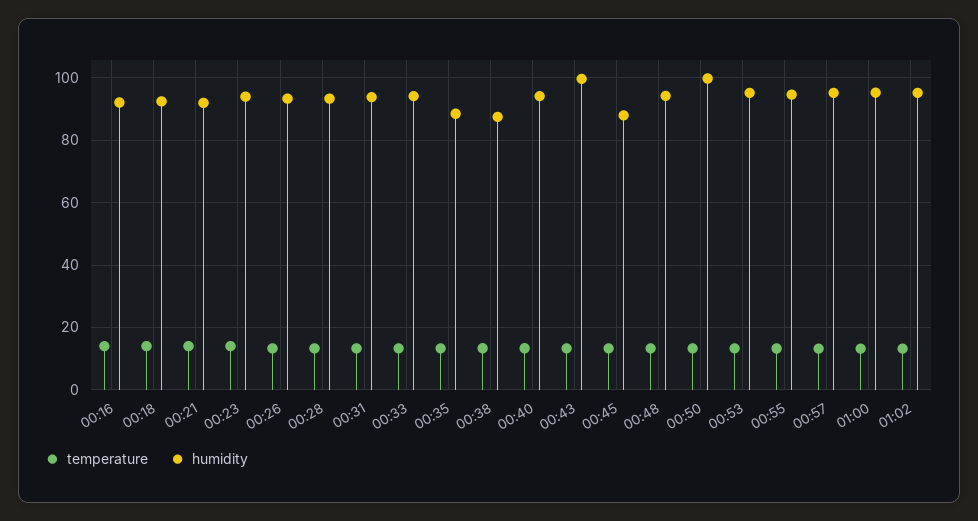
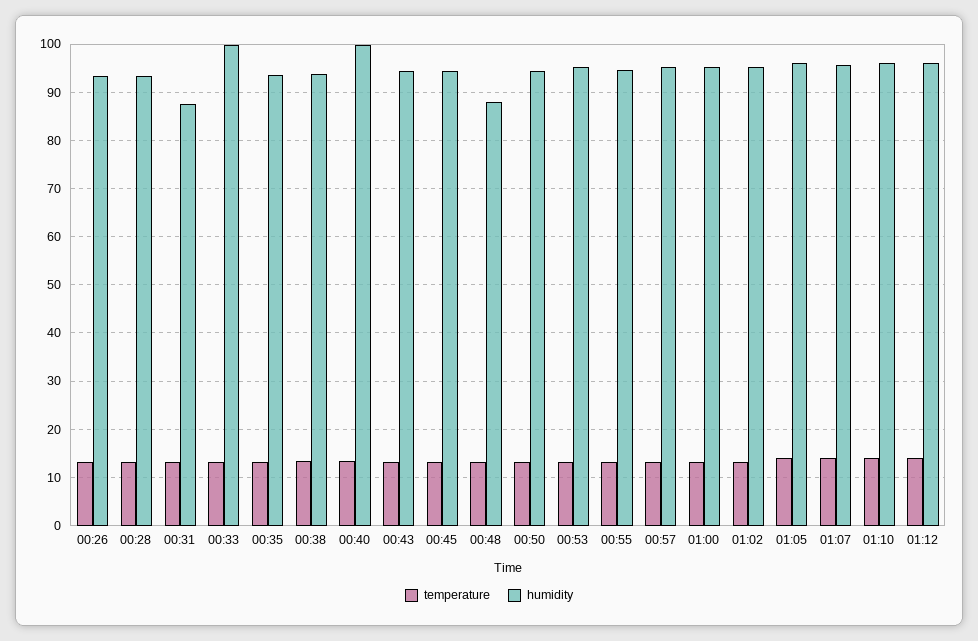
temperature, 00:16: 14 -> none
humidity, 00:16: 92 -> none
temperature, 00:18: 14 -> none
humidity, 00:18: 92 -> none
temperature, 00:21: 14 -> none
humidity, 00:21: 92 -> none
temperature, 00:23: 14 -> none
humidity, 00:23: 94 -> none
humidity, 00:31: 94 -> 88
humidity, 00:33: 94 -> 100
humidity, 00:35: 88 -> 94
humidity, 00:38: 88 -> 94
humidity, 00:40: 94 -> 100
humidity, 00:43: 100 -> 94
humidity, 00:45: 88 -> 94
humidity, 00:48: 94 -> 88
humidity, 00:50: 100 -> 94
temperature, 01:05: none -> 14
humidity, 01:05: none -> 96
temperature, 01:07: none -> 14
humidity, 01:07: none -> 96
temperature, 01:10: none -> 14
humidity, 01:10: none -> 96
temperature, 01:12: none -> 14
humidity, 01:12: none -> 96

